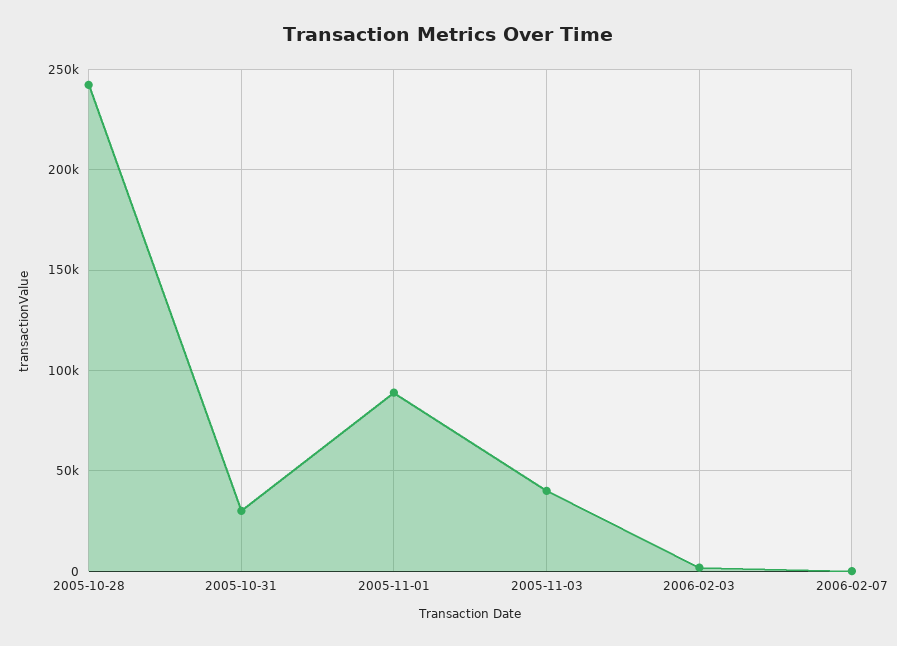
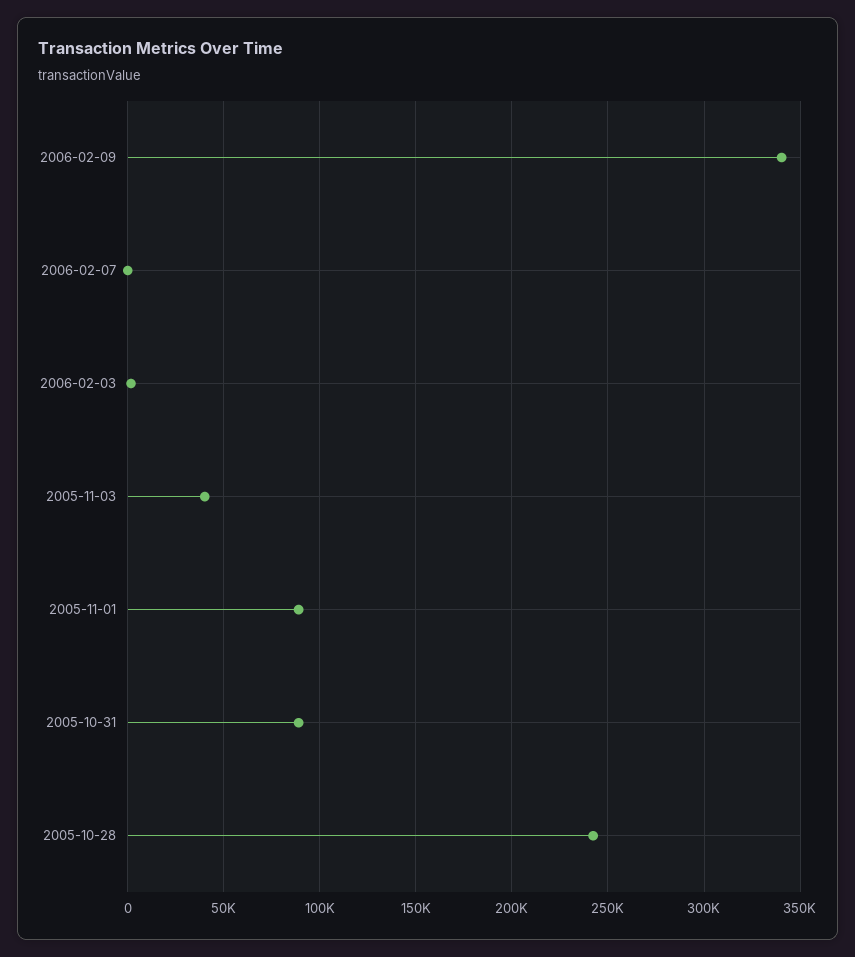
2005-10-31: 30000 -> 90000
2006-02-09: none -> 340000

